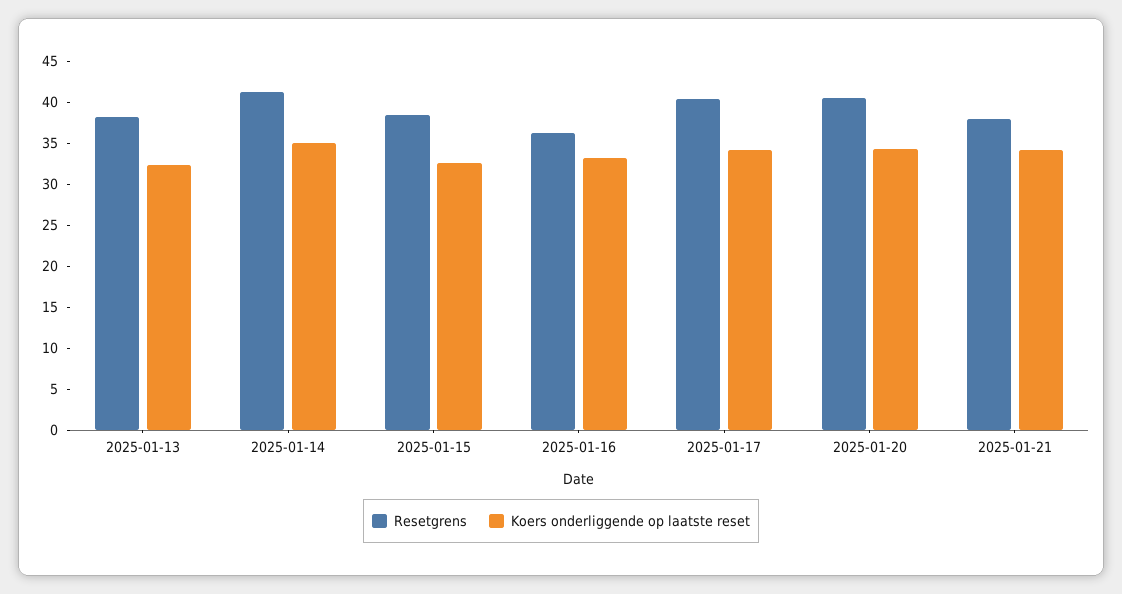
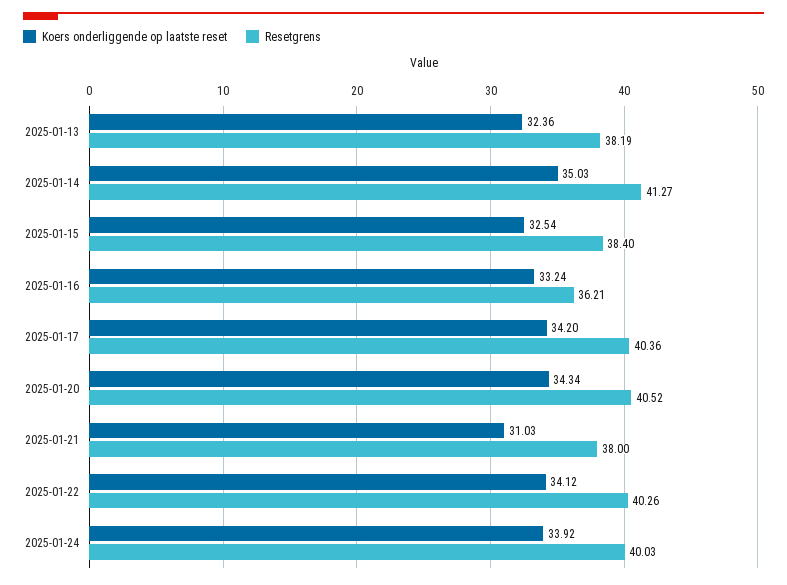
Koers onderliggende op laatste reset, 2025-01-21: 34 -> 31.03
Koers onderliggende op laatste reset, 2025-01-22: none -> 34.12
Resetgrens, 2025-01-22: none -> 40.26
Koers onderliggende op laatste reset, 2025-01-24: none -> 33.92
Resetgrens, 2025-01-24: none -> 40.03

